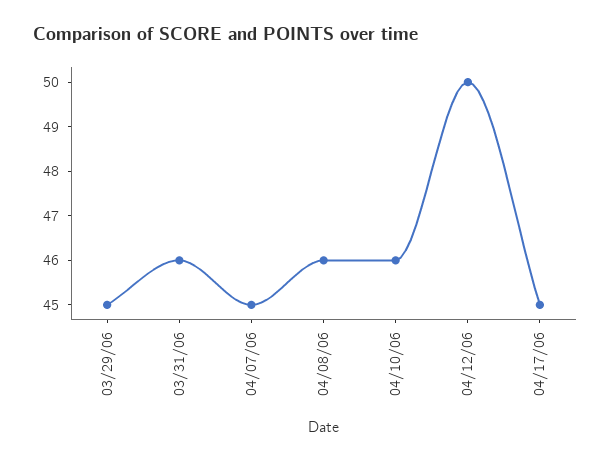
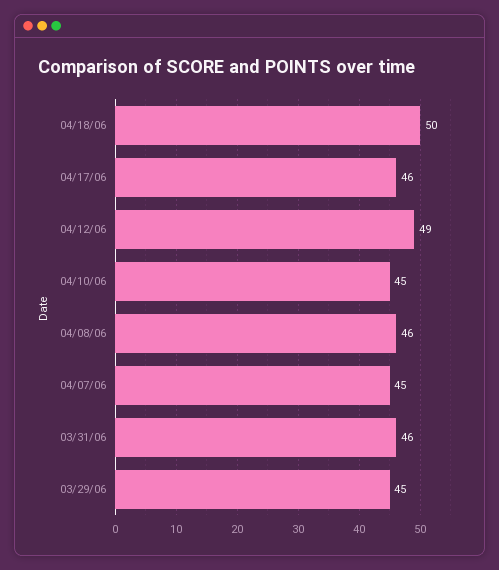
04/10/06: 46 -> 45
04/12/06: 50 -> 49
04/17/06: 45 -> 46
04/18/06: none -> 50

